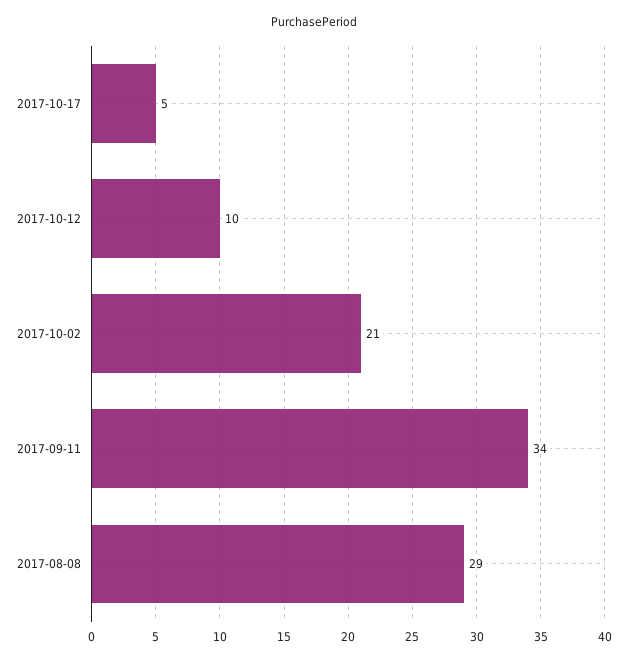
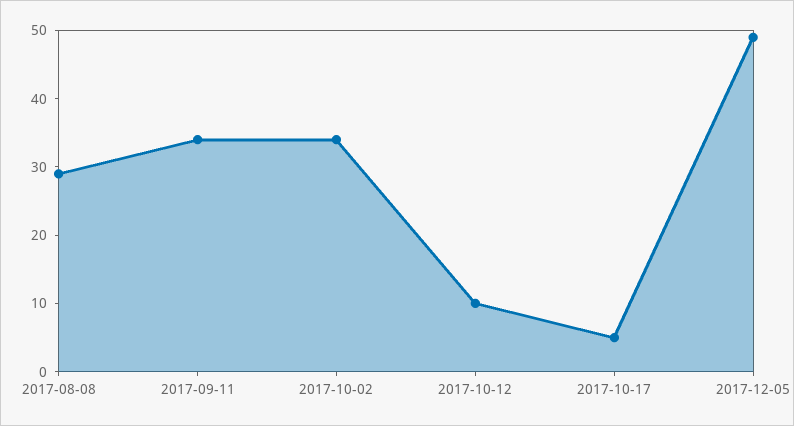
2017-10-02: 21 -> 35
2017-12-05: none -> 50

